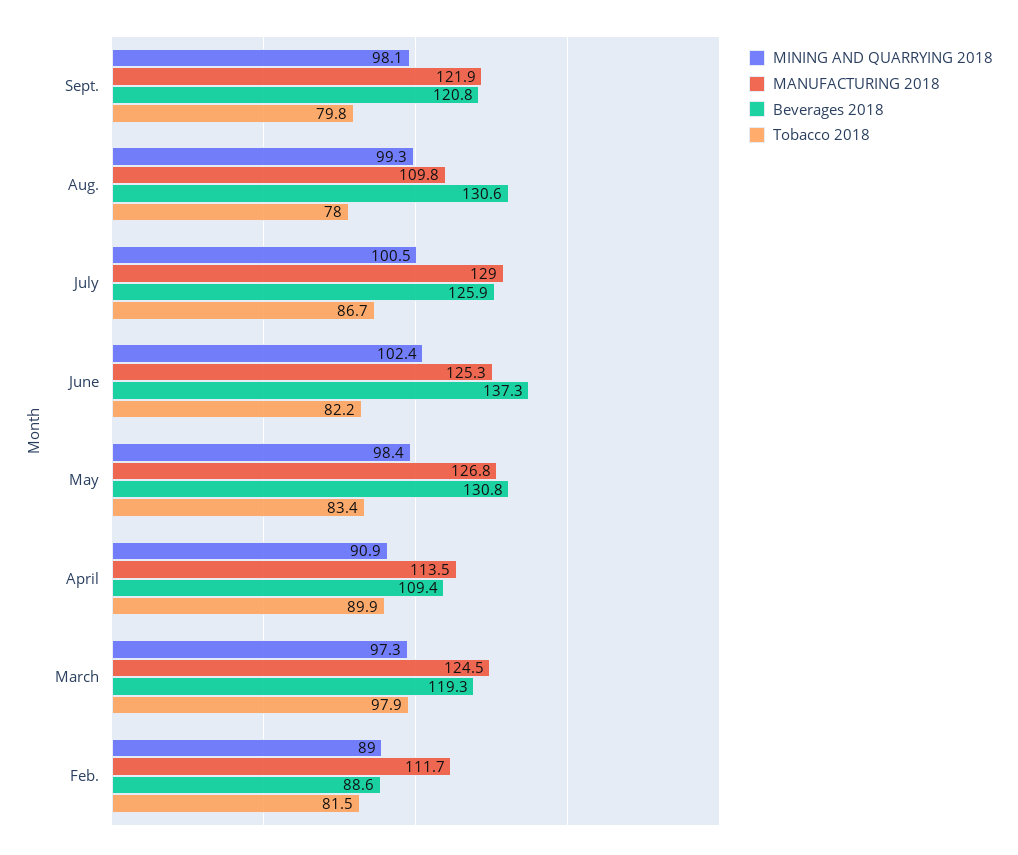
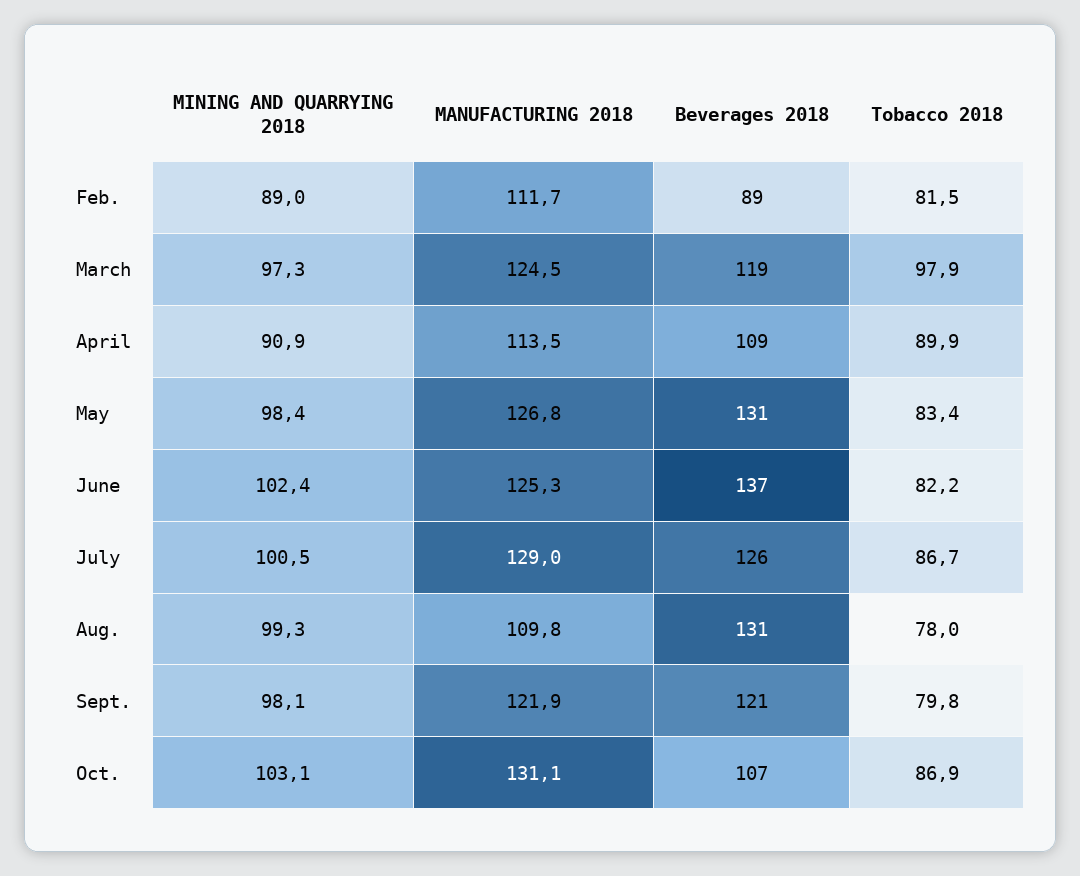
MINING AND QUARRYING 2018, Oct.: none -> 103.1
MANUFACTURING 2018, Oct.: none -> 131.1
Beverages 2018, Oct.: none -> 107
Tobacco 2018, Oct.: none -> 86.9

